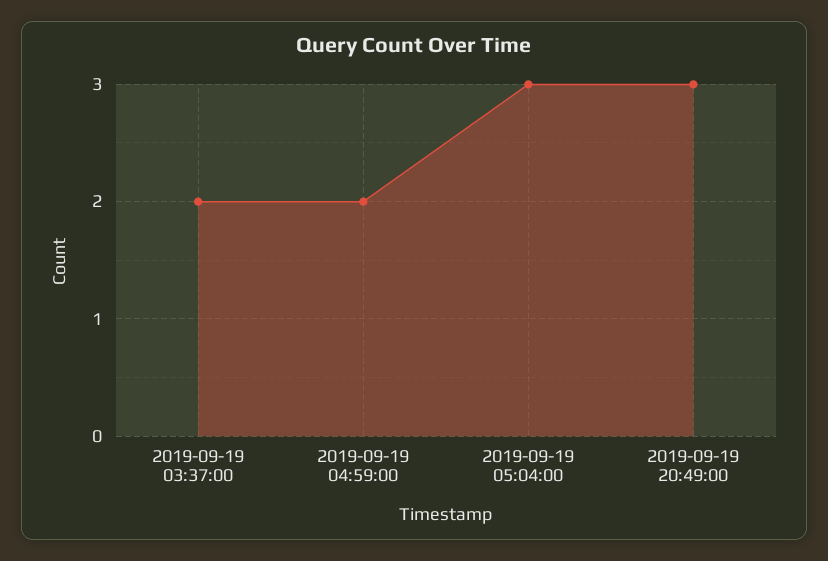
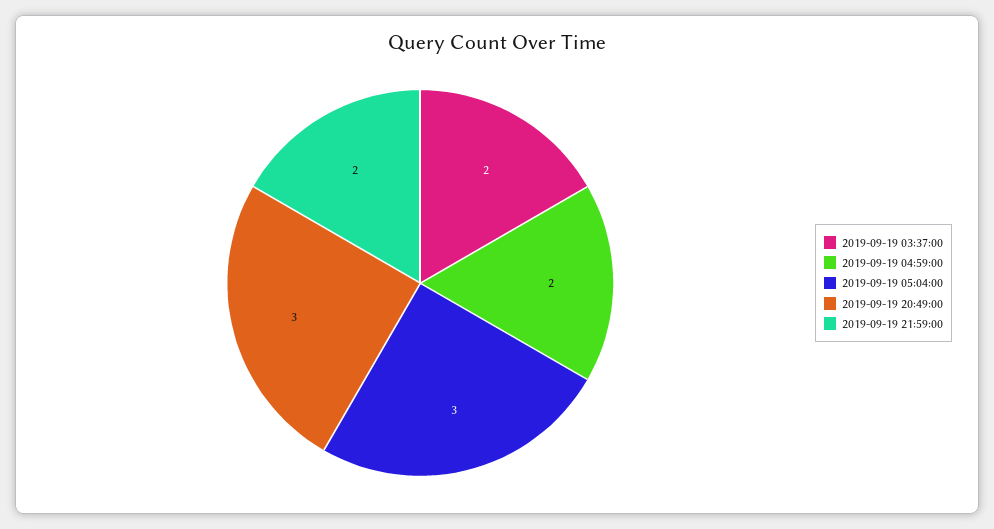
2019-09-19 21:59:00: none -> 2

